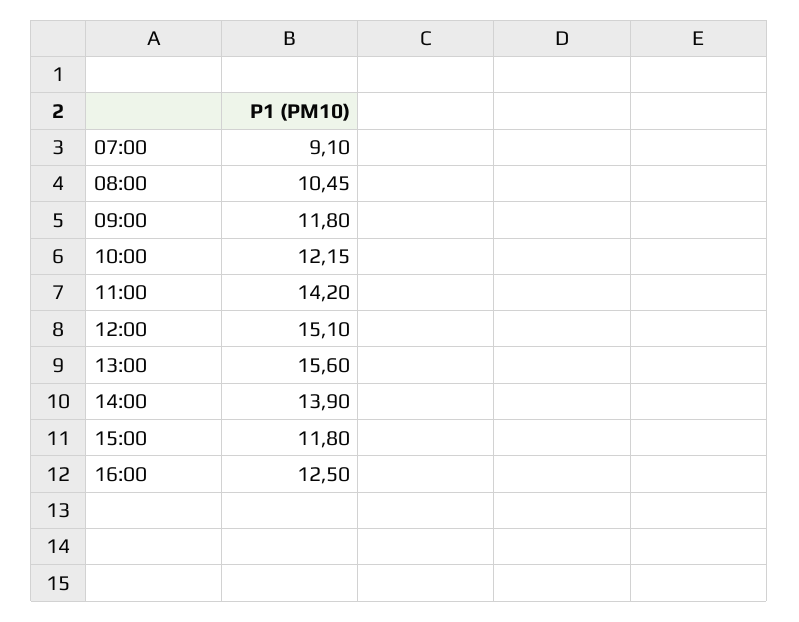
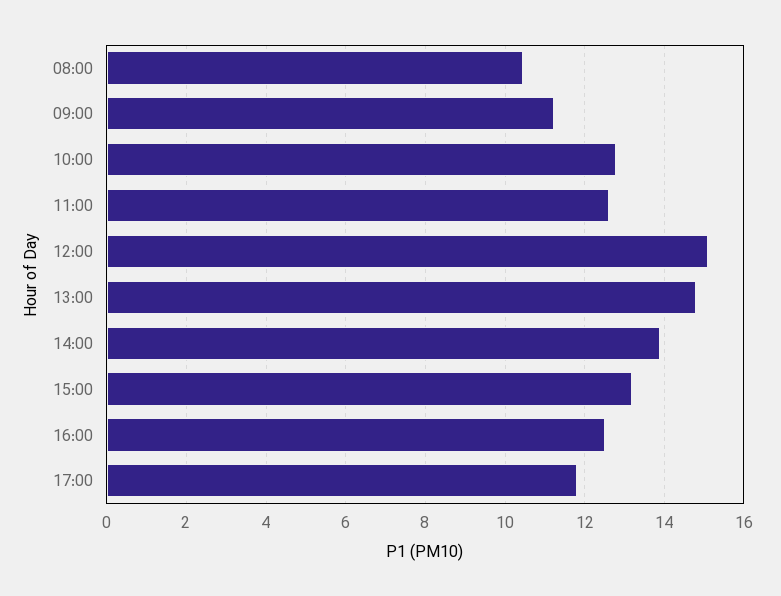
07:00: 9.1 -> none
09:00: 11.8 -> 11.2
10:00: 12.15 -> 12.8
11:00: 14.2 -> 12.6
13:00: 15.6 -> 14.8
15:00: 11.8 -> 13.2
17:00: none -> 11.8

